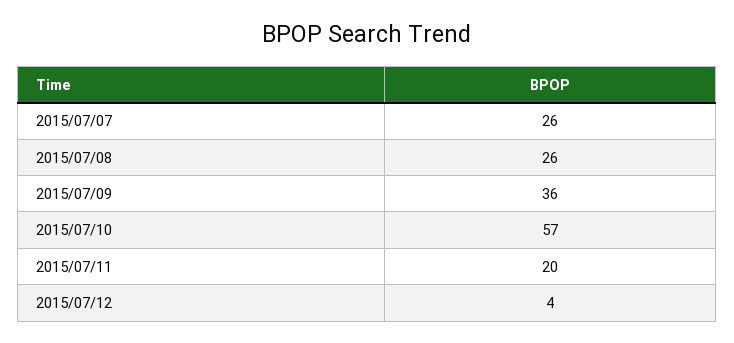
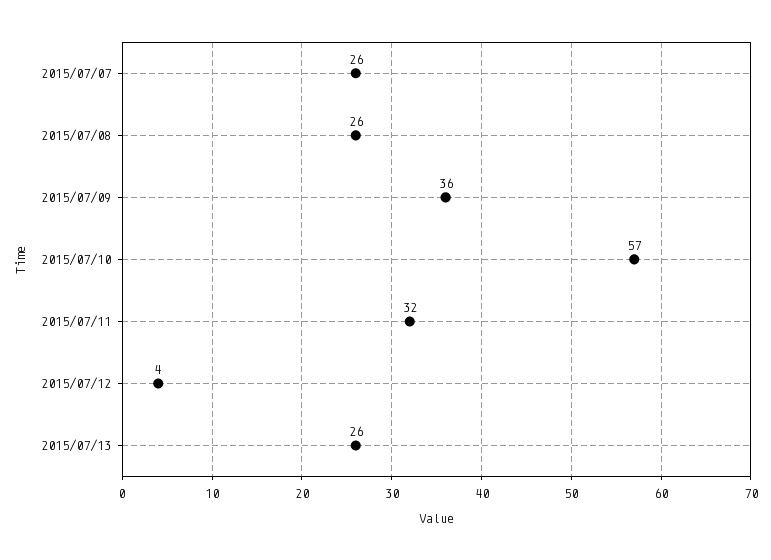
2015/07/11: 20 -> 32
2015/07/13: none -> 26

